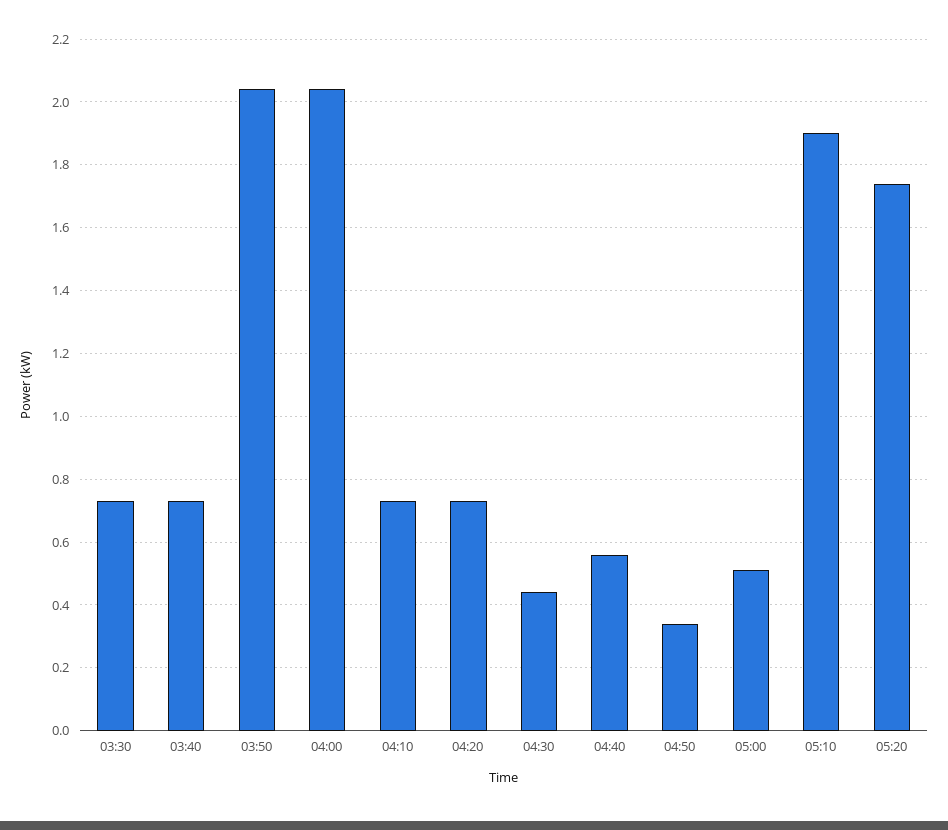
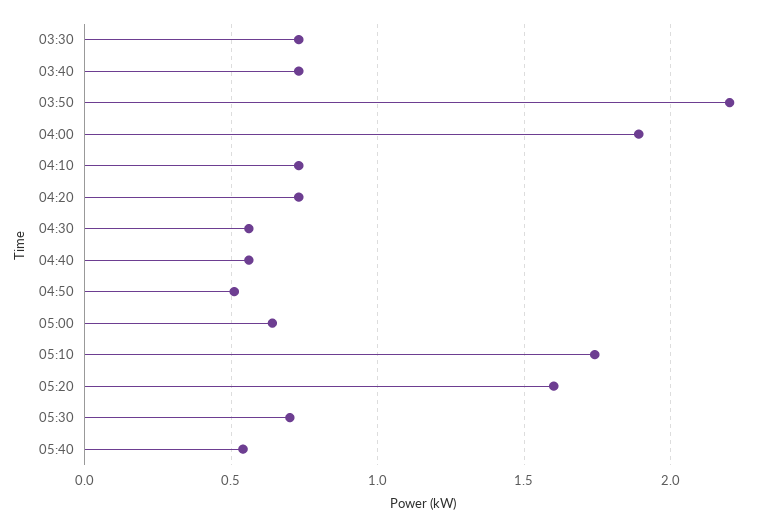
03:50: 2.05 -> 2.2
04:00: 2.05 -> 1.9
04:30: 0.45 -> 0.55
04:50: 0.35 -> 0.5
05:00: 0.5 -> 0.65
05:10: 1.9 -> 1.75
05:20: 1.75 -> 1.6
05:30: none -> 0.7
05:40: none -> 0.55

